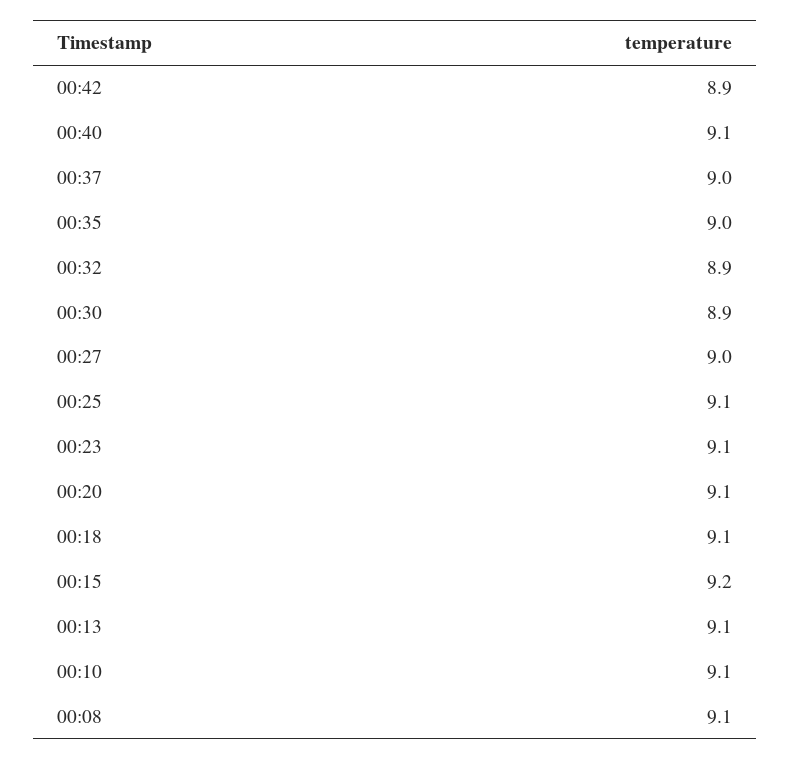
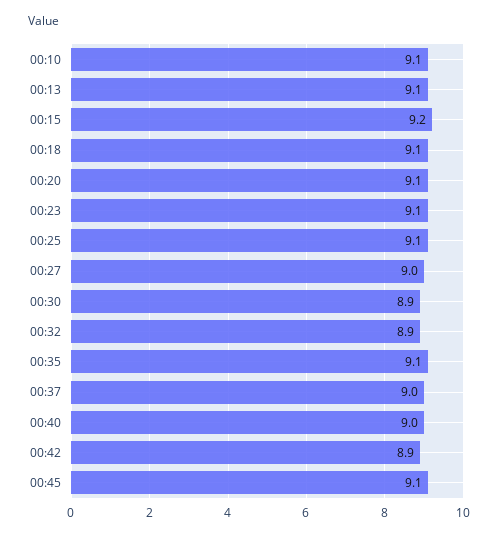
00:40: 9.1 -> 9
00:35: 9 -> 9.1
00:08: 9.1 -> none
00:45: none -> 9.1

